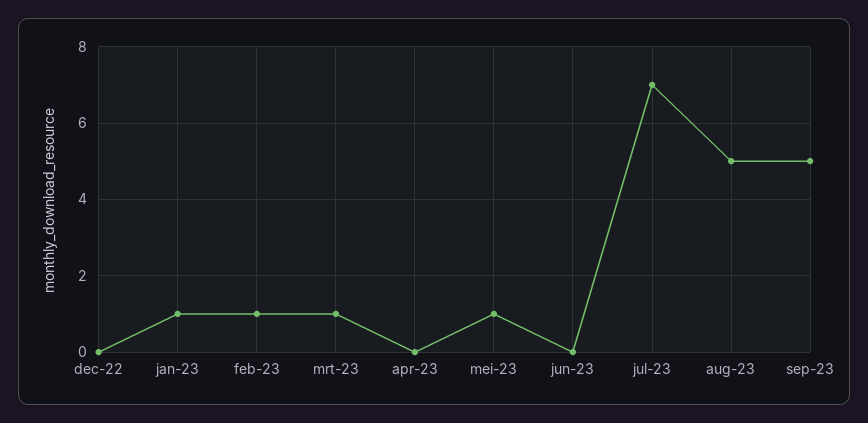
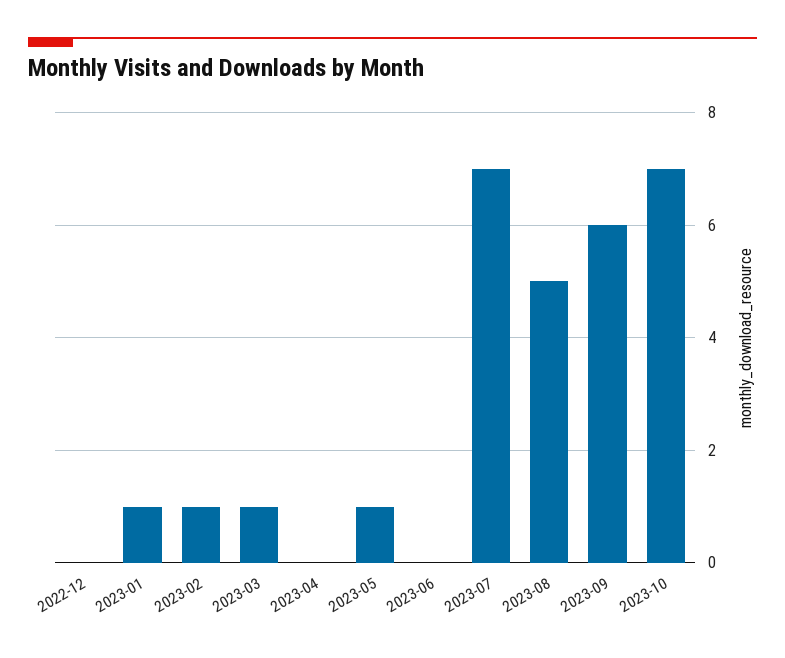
sep-23: 5 -> 6
2023-10: none -> 7

